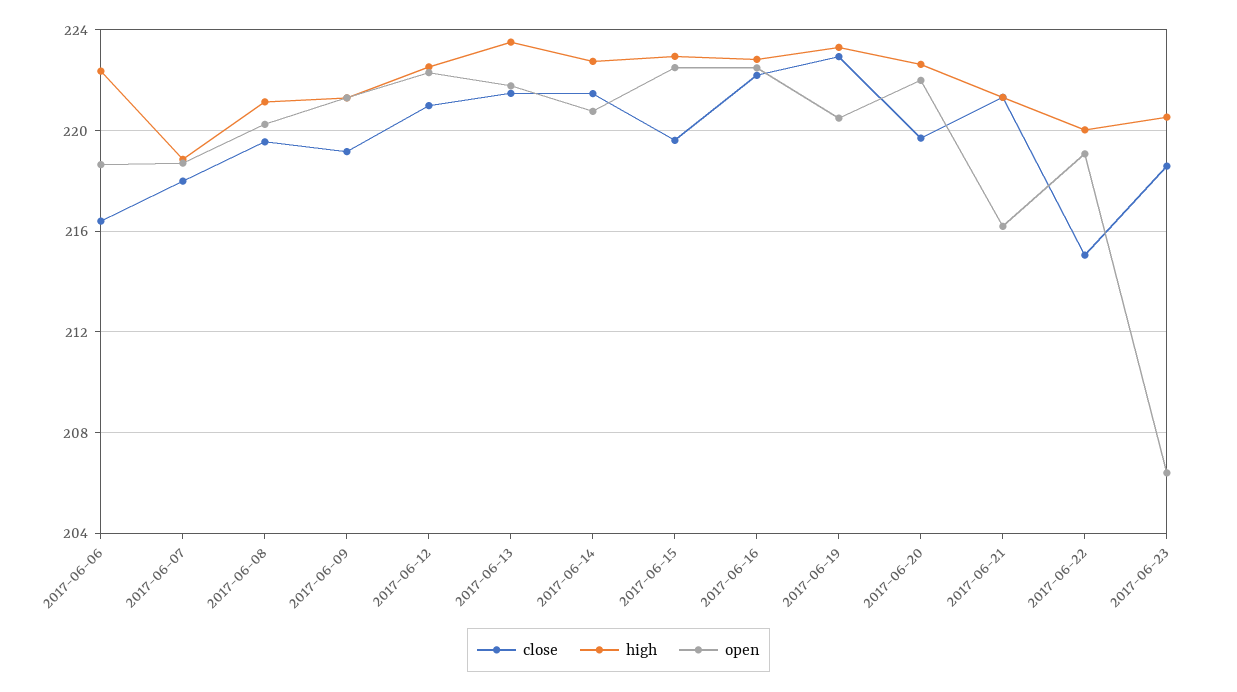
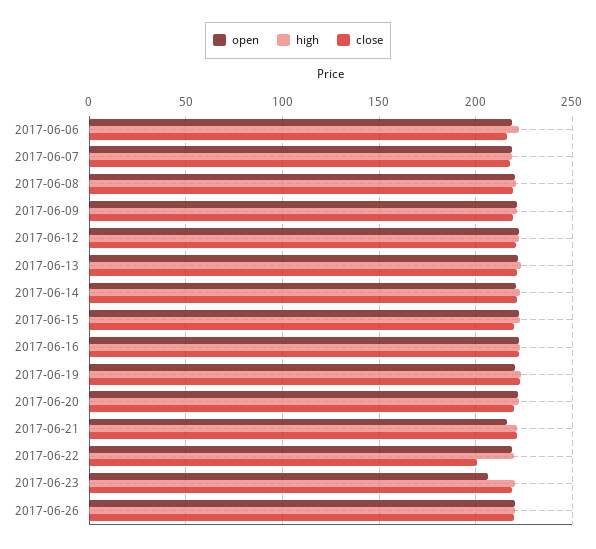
close, 2017-06-22: 215 -> 200
open, 2017-06-26: none -> 220
high, 2017-06-26: none -> 220
close, 2017-06-26: none -> 220

